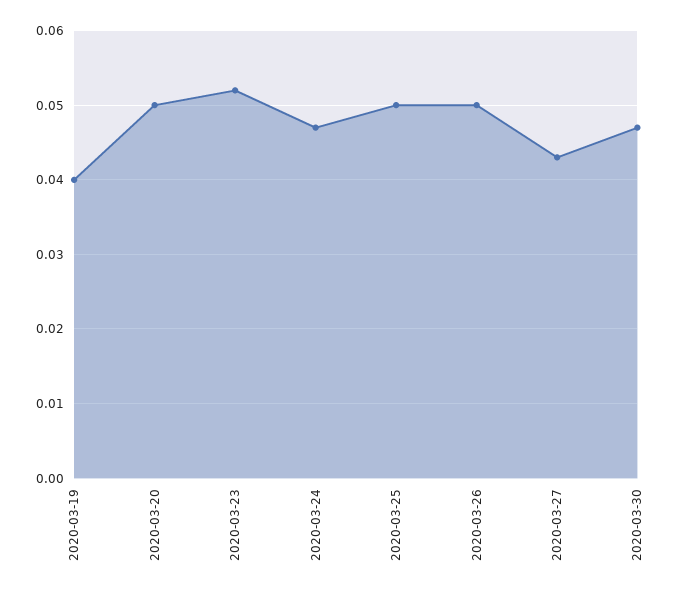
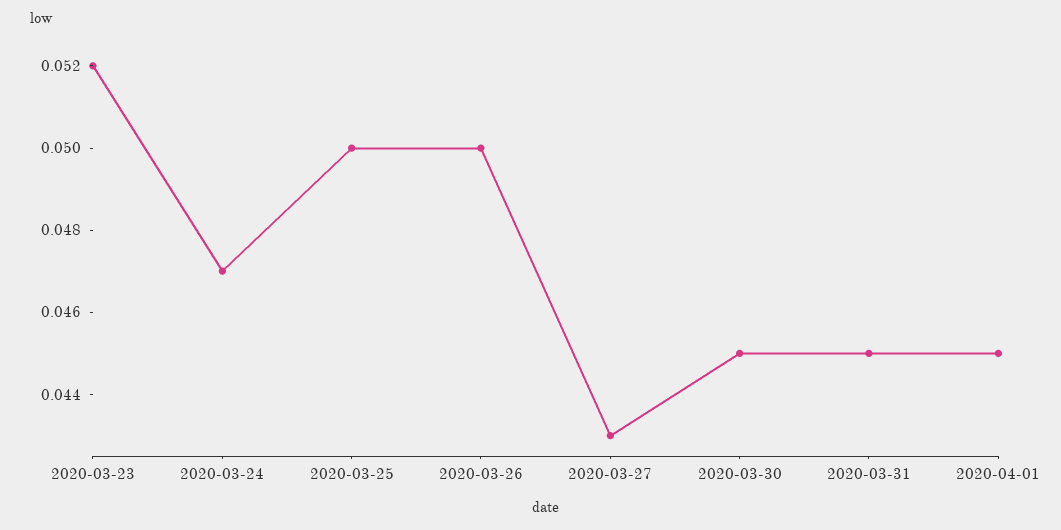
2020-03-19: 0.04 -> none
2020-03-20: 0.05 -> none
2020-03-30: 0.047 -> 0.045
2020-03-31: none -> 0.045
2020-04-01: none -> 0.045

